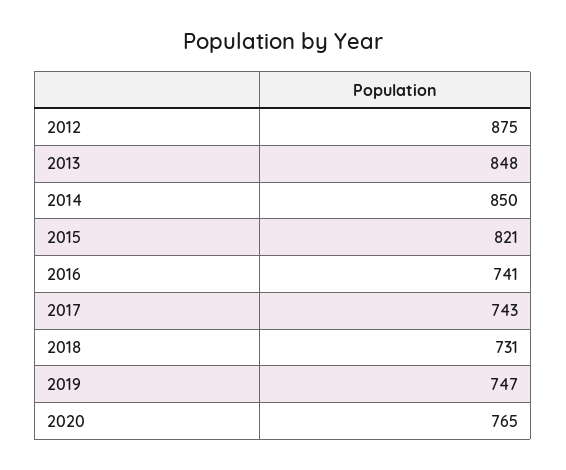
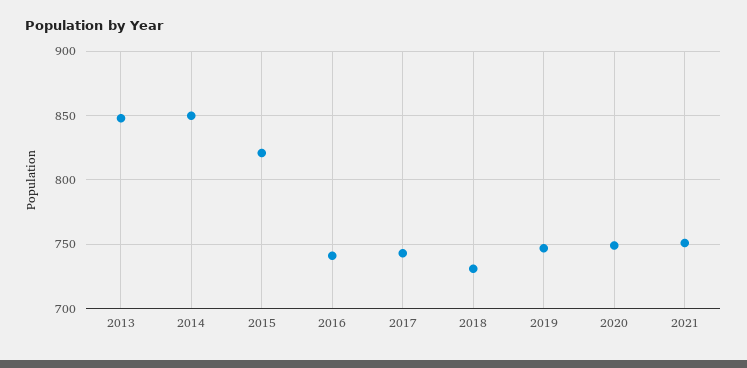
2012: 875 -> none
2020: 765 -> 750
2021: none -> 750

